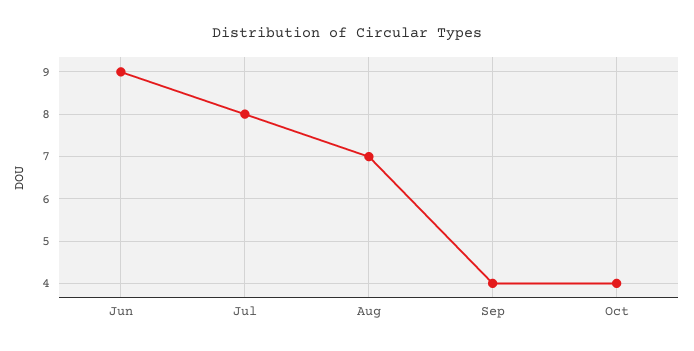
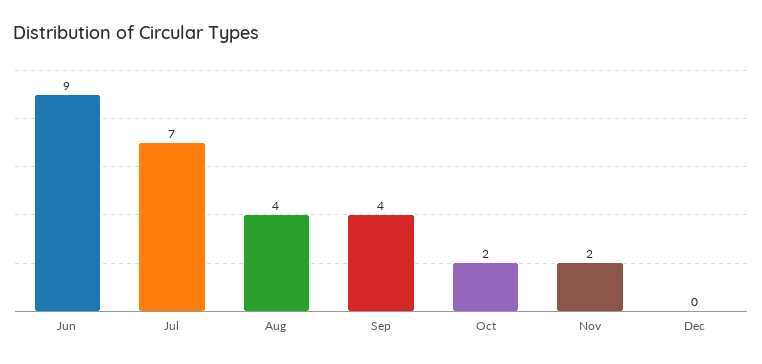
Jul: 8 -> 7
Aug: 7 -> 4
Oct: 4 -> 2
Nov: none -> 2
Dec: none -> 0

